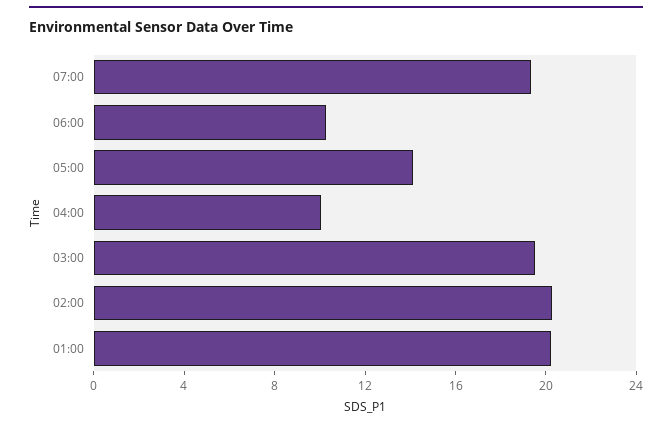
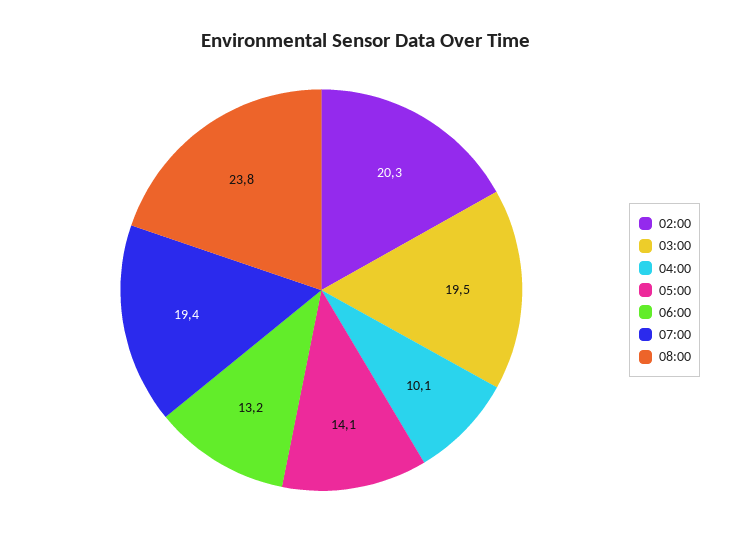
06:00: 10 -> 13.2
01:00: 20 -> none
08:00: none -> 23.8

